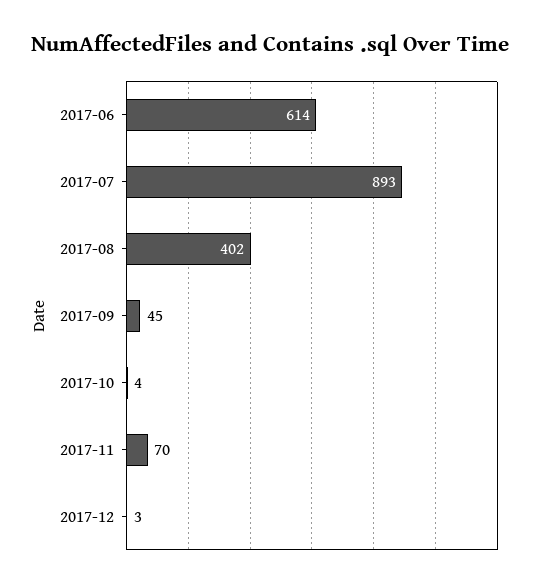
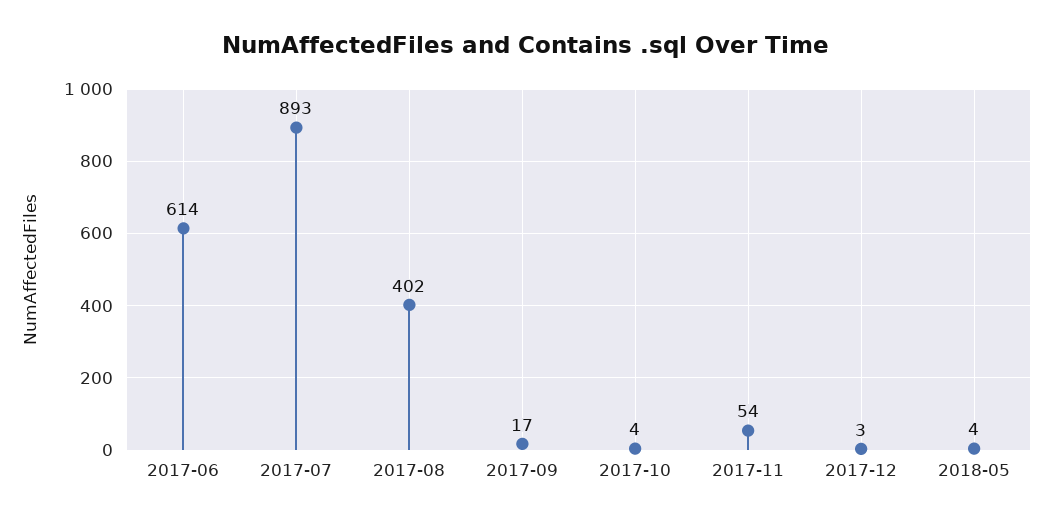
2017-09: 45 -> 17
2017-11: 70 -> 54
2018-05: none -> 4

